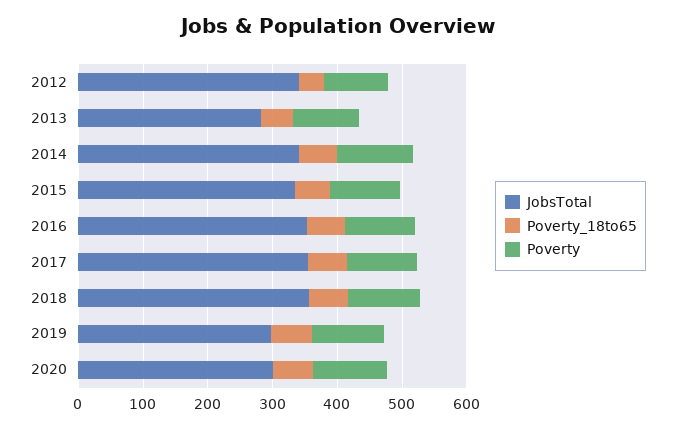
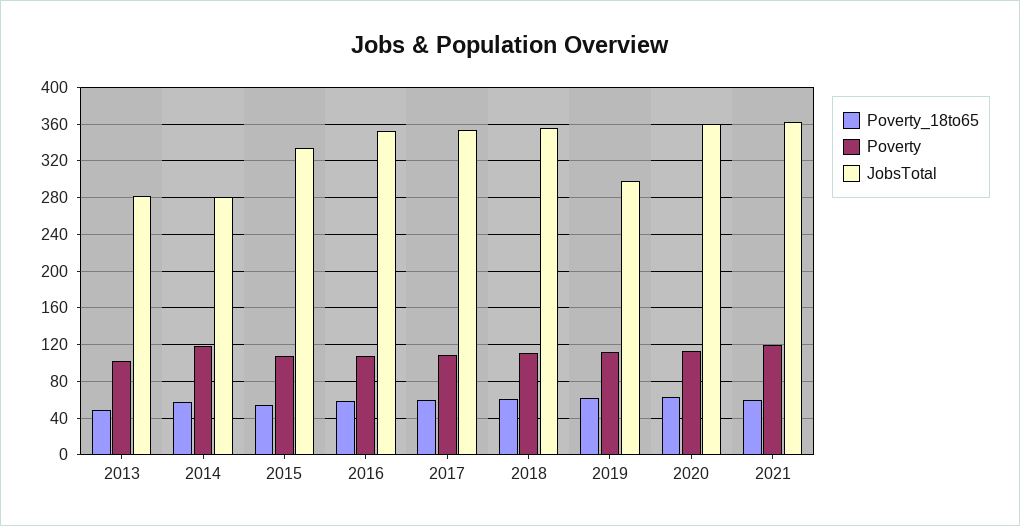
JobsTotal, 2012: 340 -> none
Poverty_18to65, 2012: 40 -> none
Poverty, 2012: 100 -> none
JobsTotal, 2014: 340 -> 280
JobsTotal, 2020: 300 -> 360
Poverty_18to65, 2021: none -> 60
Poverty, 2021: none -> 120
JobsTotal, 2021: none -> 360

